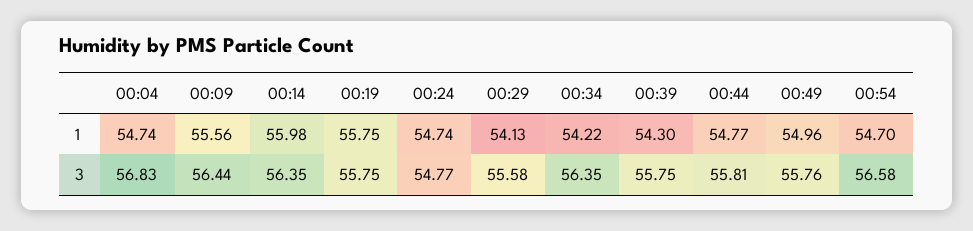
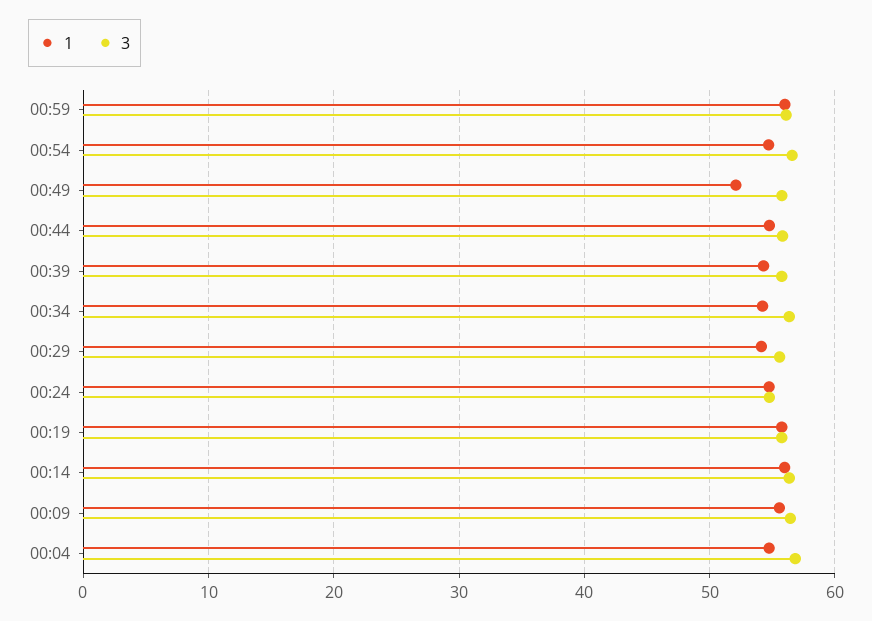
1, 00:49: 54.96 -> 52
1, 00:59: none -> 56
3, 00:59: none -> 56

